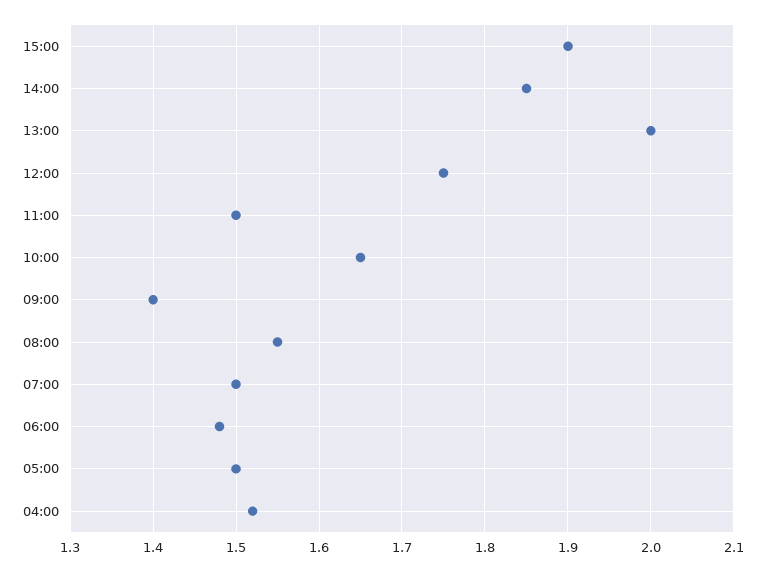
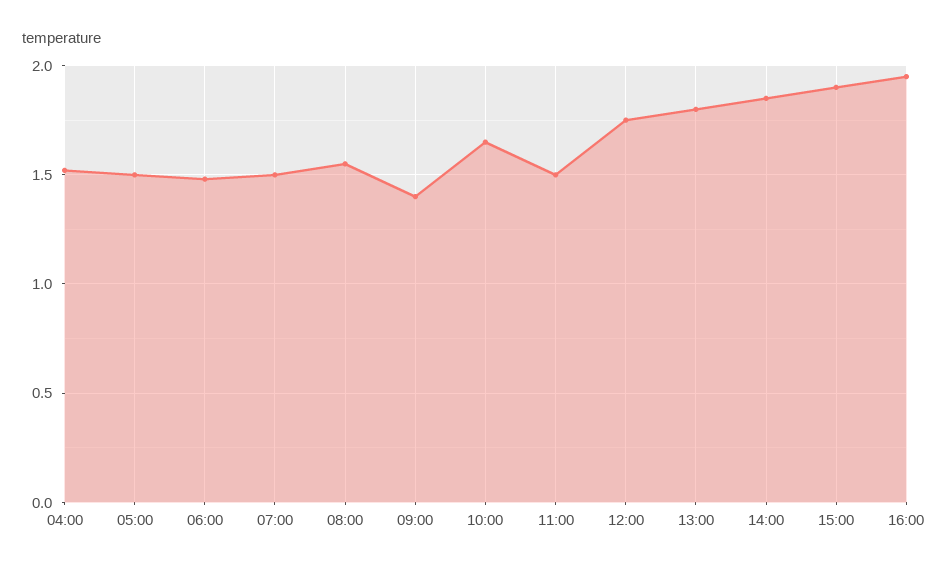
13:00: 2 -> 1.8
16:00: none -> 1.95

